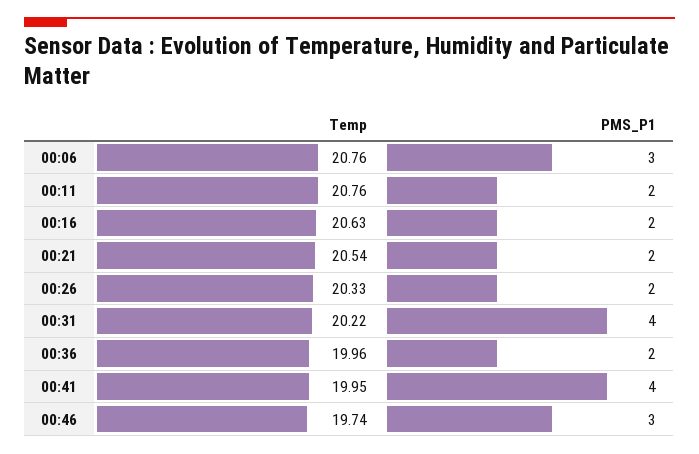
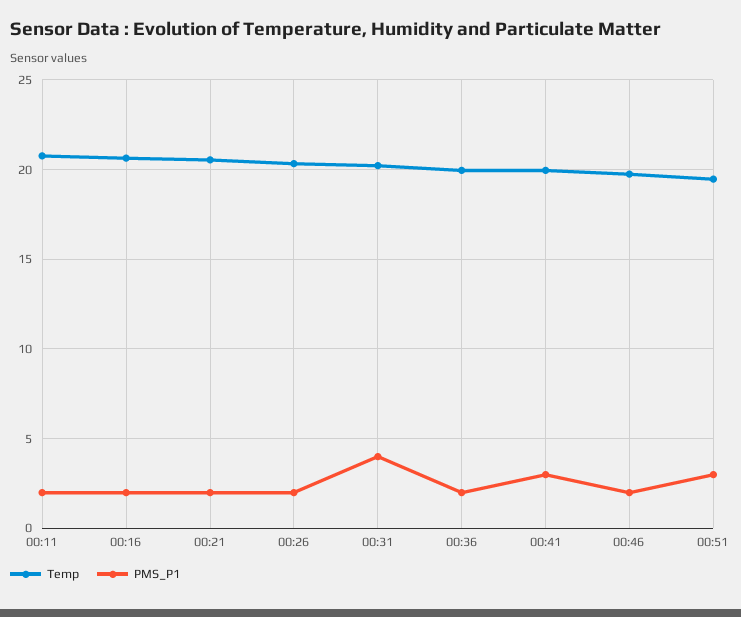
Temp, 00:06: 20.76 -> none
PMS_P1, 00:06: 3 -> none
PMS_P1, 00:41: 4 -> 3
PMS_P1, 00:46: 3 -> 2
Temp, 00:51: none -> 19.5
PMS_P1, 00:51: none -> 3

